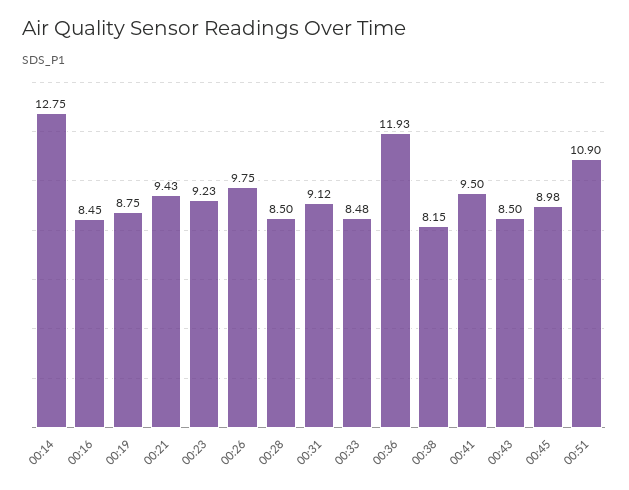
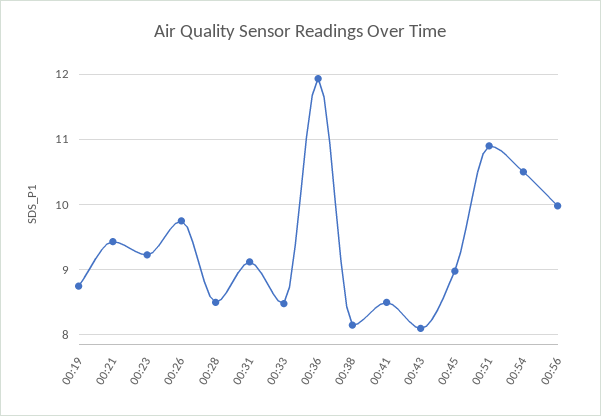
00:14: 12.75 -> none
00:16: 8.45 -> none
00:41: 9.5 -> 8.5
00:43: 8.5 -> 8.1
00:54: none -> 10.5
00:56: none -> 10

